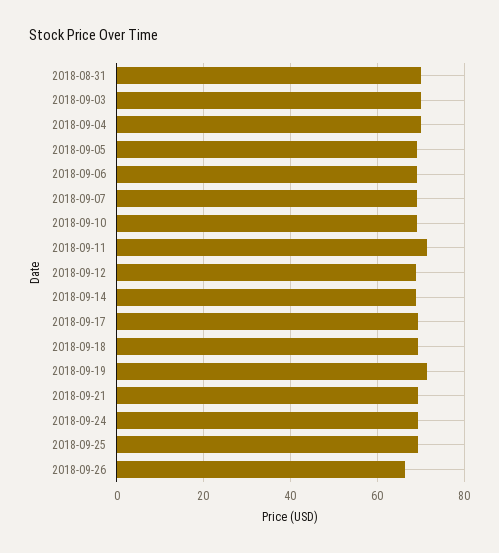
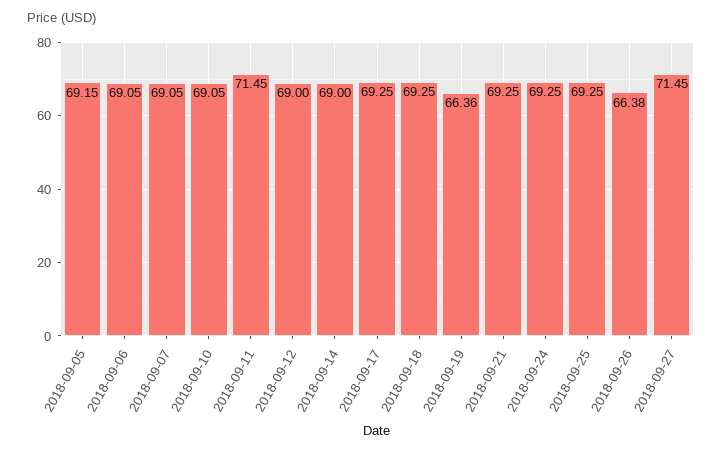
2018-08-31: 70 -> none
2018-09-03: 70 -> none
2018-09-04: 70 -> none
2018-09-19: 72 -> 66.36
2018-09-27: none -> 71.45

